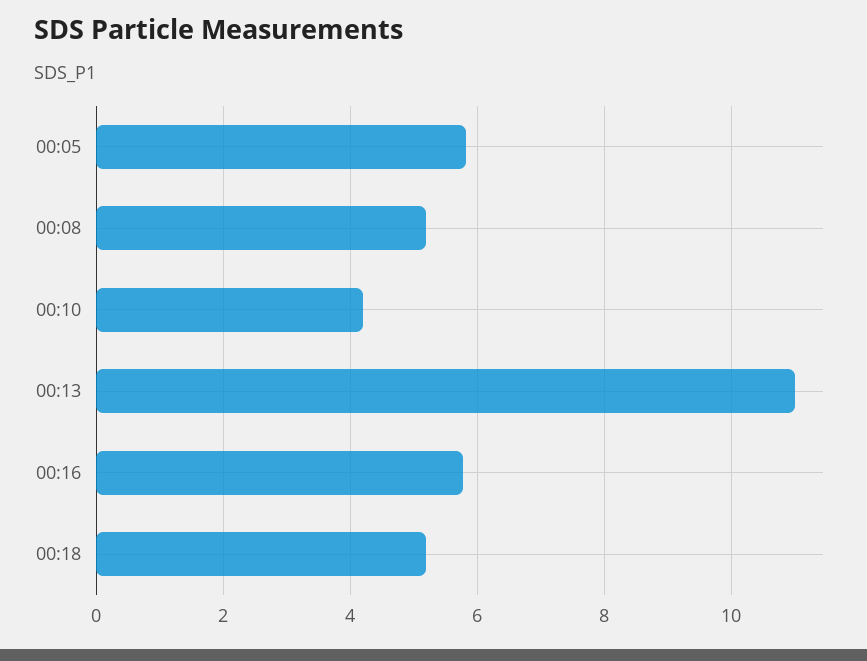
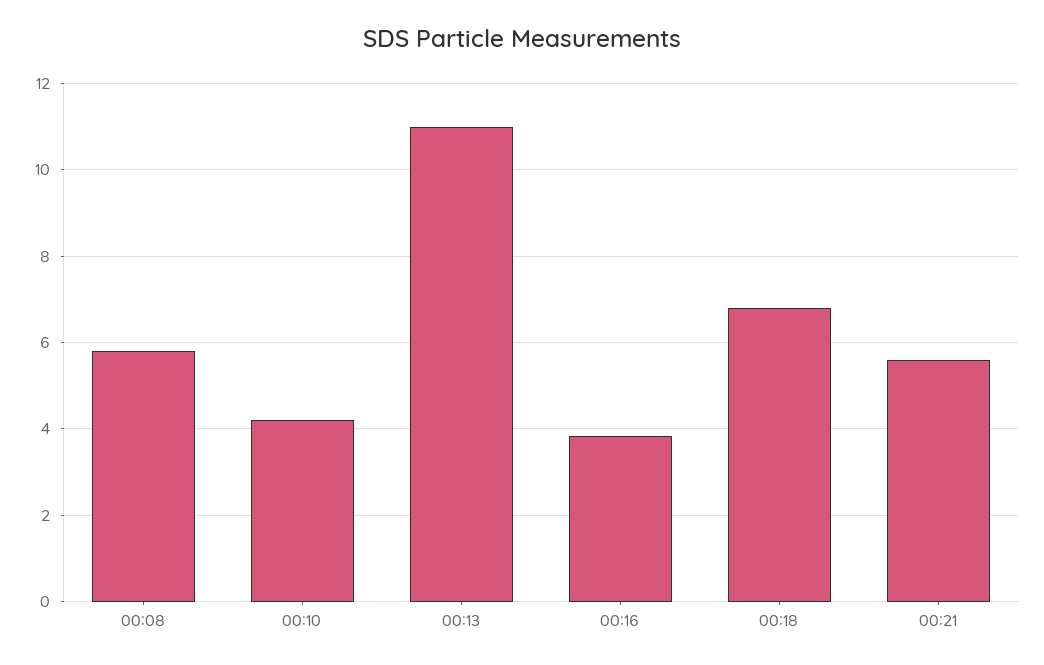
00:05: 5.8 -> none
00:08: 5.2 -> 5.8
00:16: 5.8 -> 3.8
00:18: 5.2 -> 6.8
00:21: none -> 5.6

